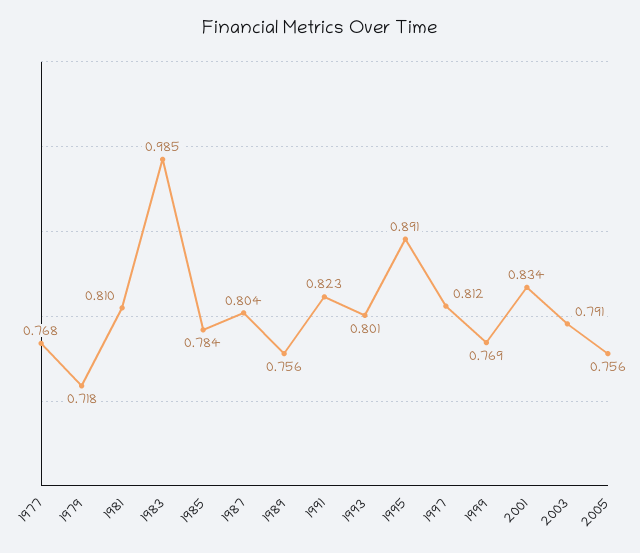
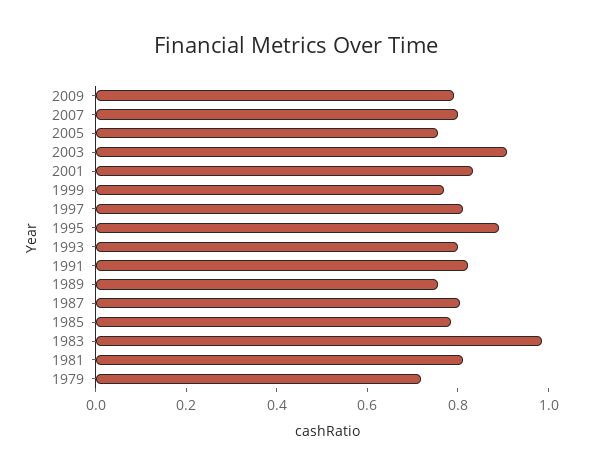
1977: 0.768 -> none
2003: 0.791 -> 0.9
2009: none -> 0.8
2007: none -> 0.8

